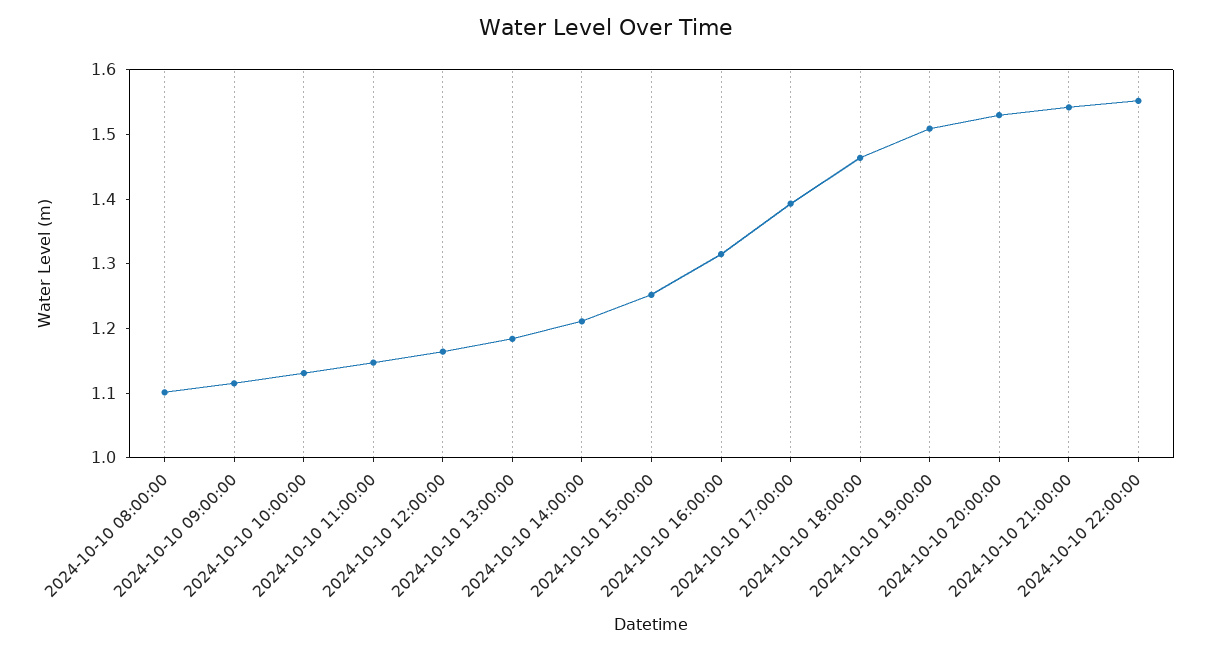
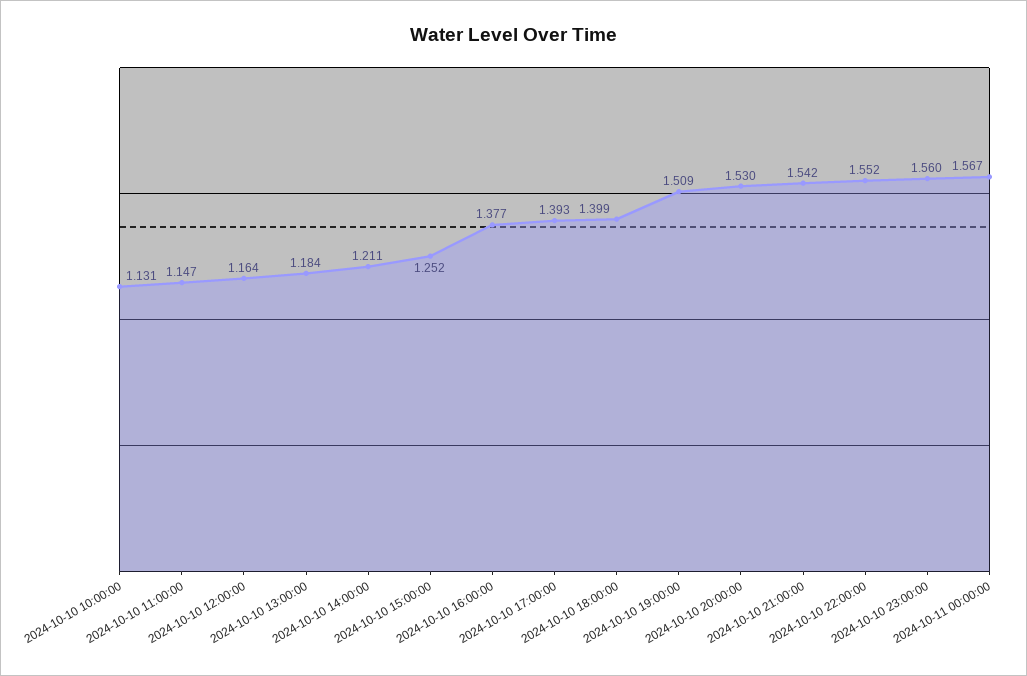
2024-10-10 08:00:00: 1.1 -> none
2024-10-10 09:00:00: 1.12 -> none
2024-10-10 16:00:00: 1.32 -> 1.377
2024-10-10 18:00:00: 1.46 -> 1.399
2024-10-10 23:00:00: none -> 1.56
2024-10-11 00:00:00: none -> 1.567

